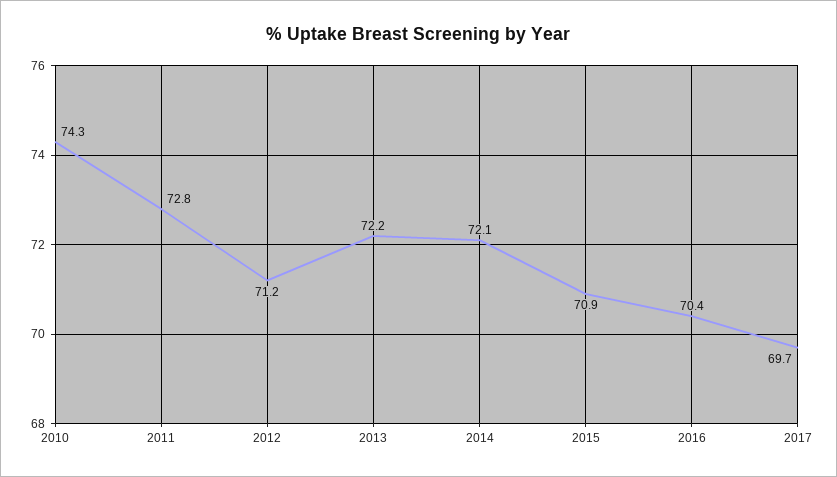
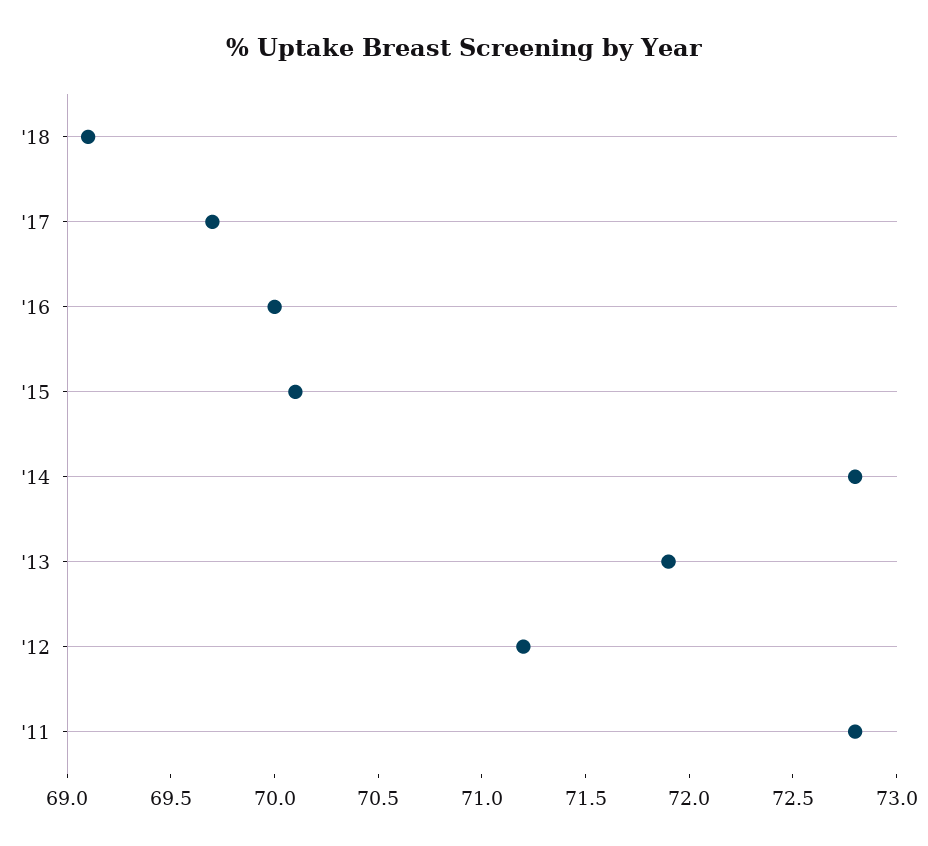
2010: 74.3 -> none
2013: 72.2 -> 71.9
2014: 72.1 -> 72.8
2015: 70.9 -> 70.1
2016: 70.4 -> 70
'18: none -> 69.1

